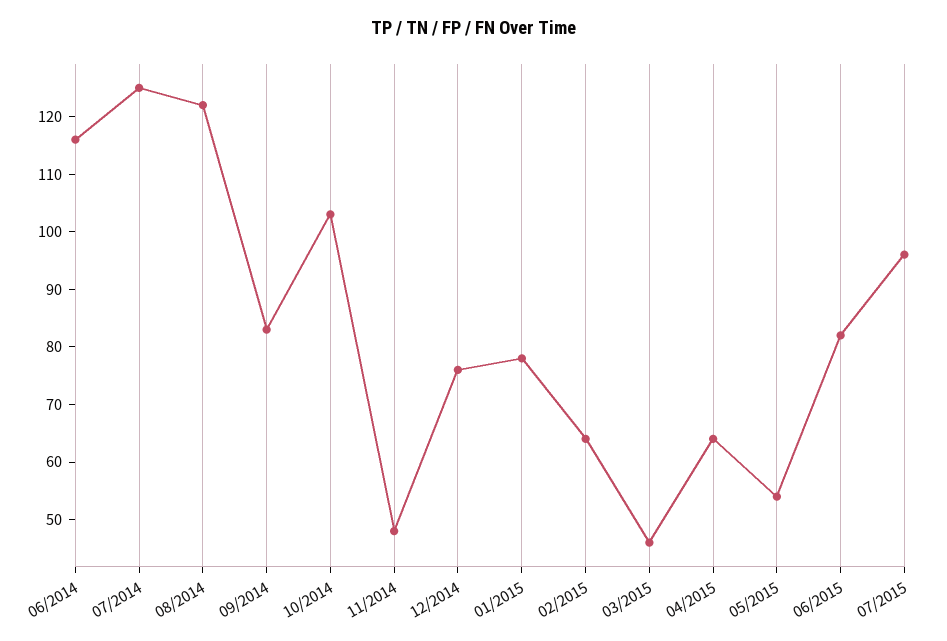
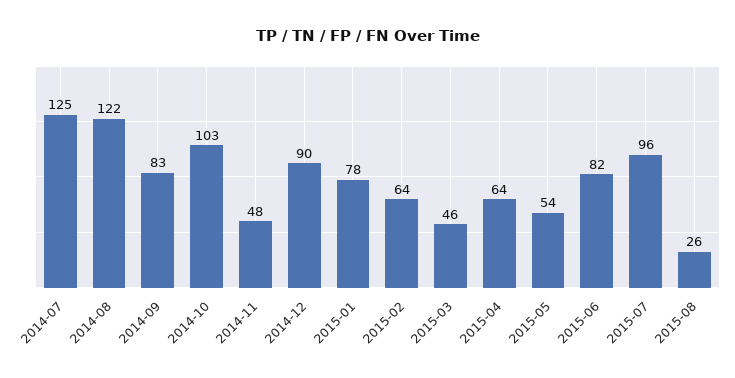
06/2014: 115 -> none
12/2014: 75 -> 90
2015-08: none -> 26

